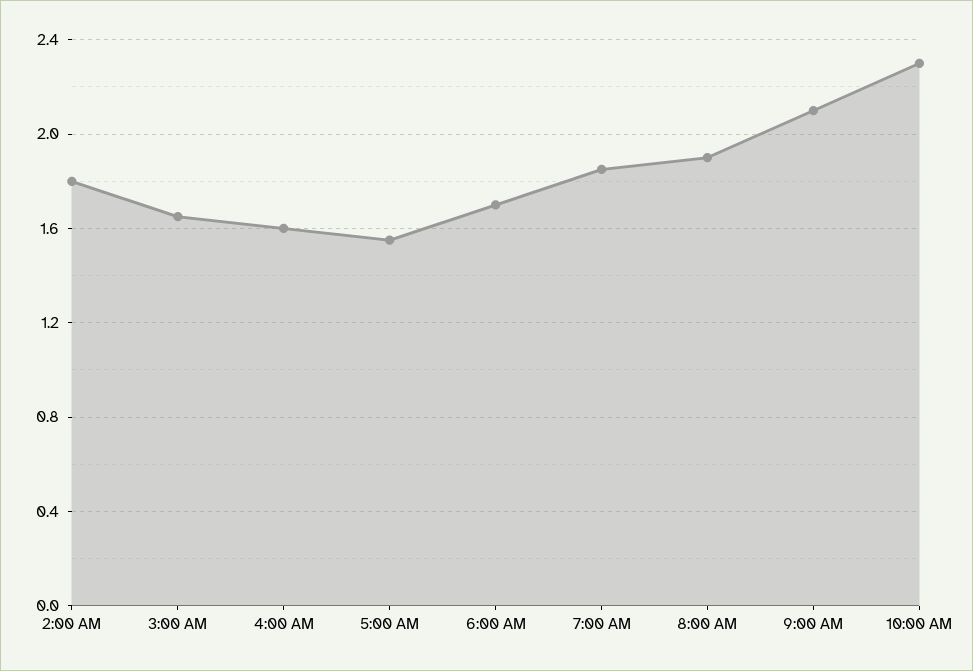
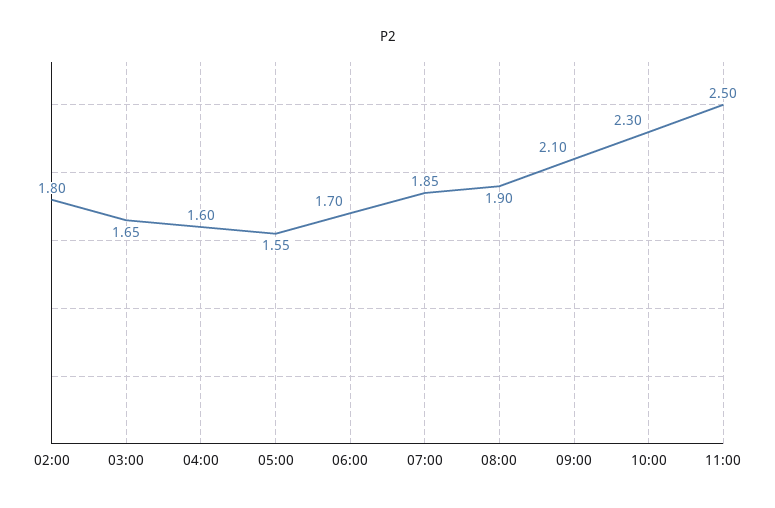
11:00: none -> 2.5

